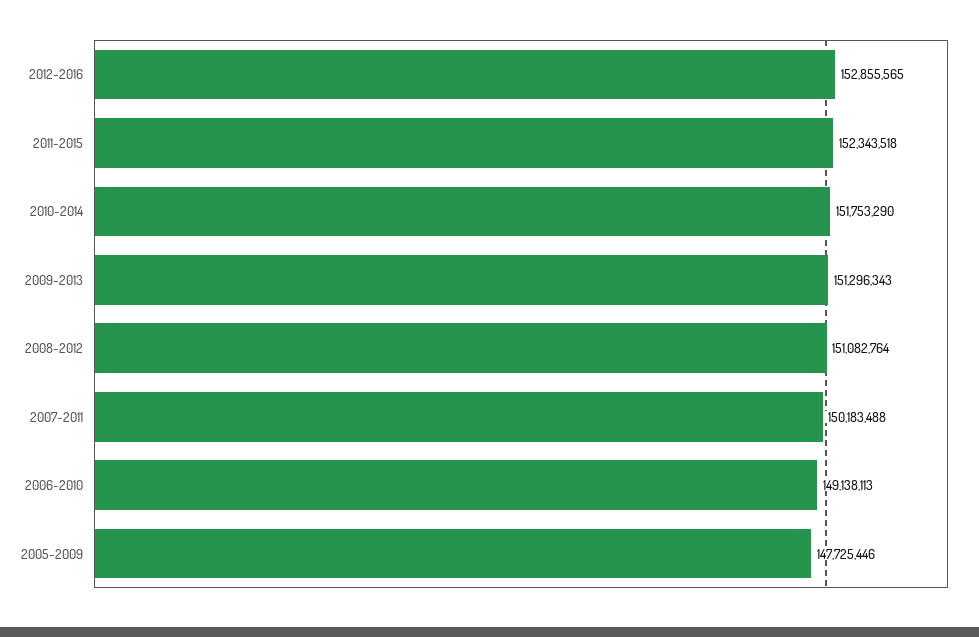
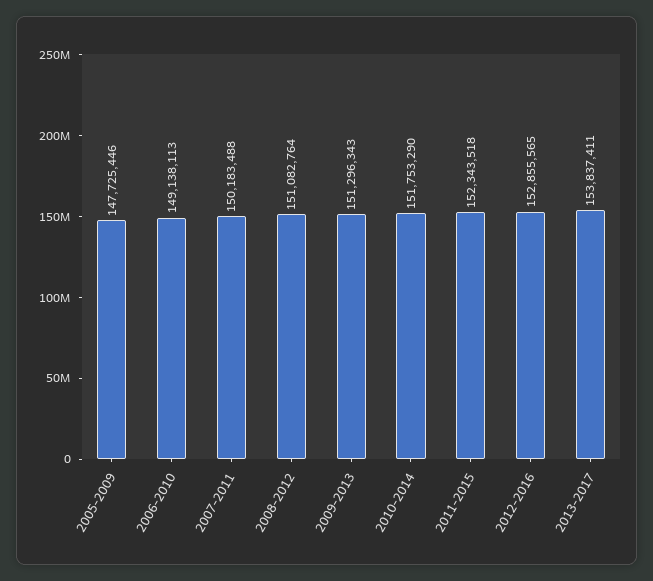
2013-2017: none -> 153837411

